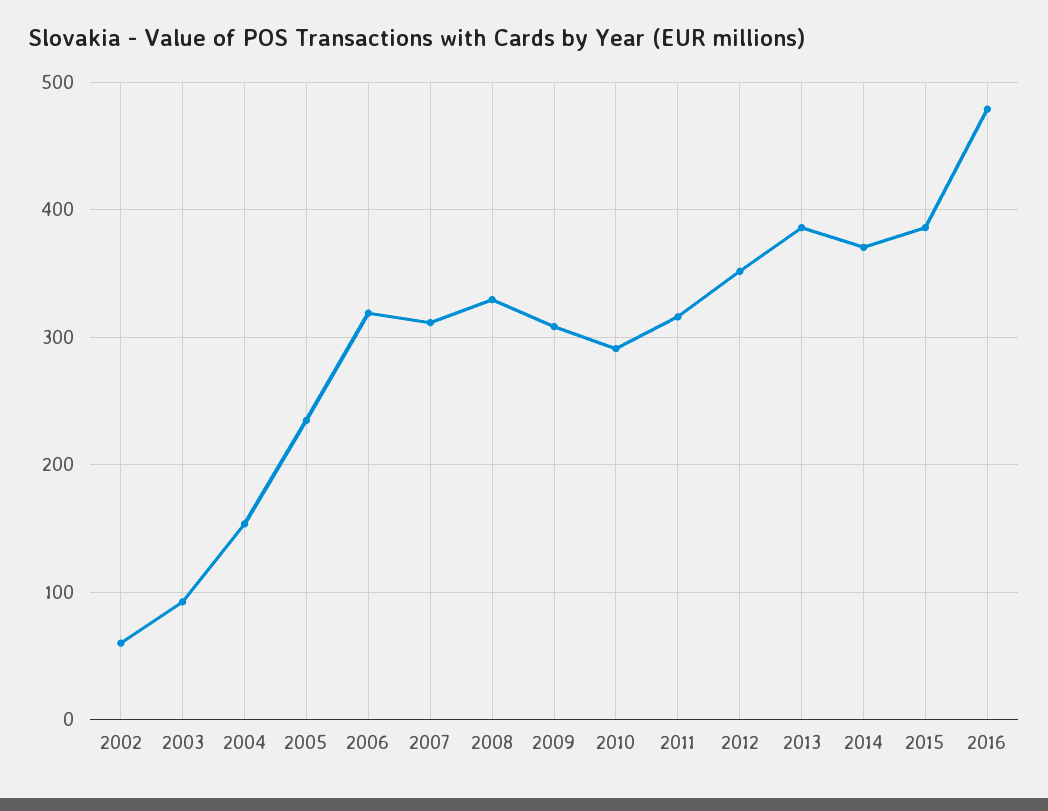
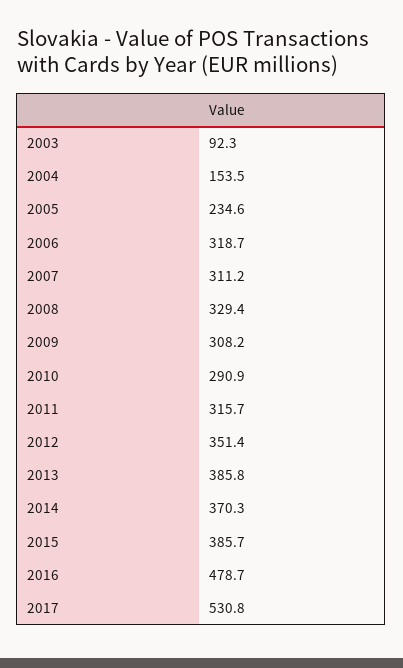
2002: 60 -> none
2017: none -> 530.8

